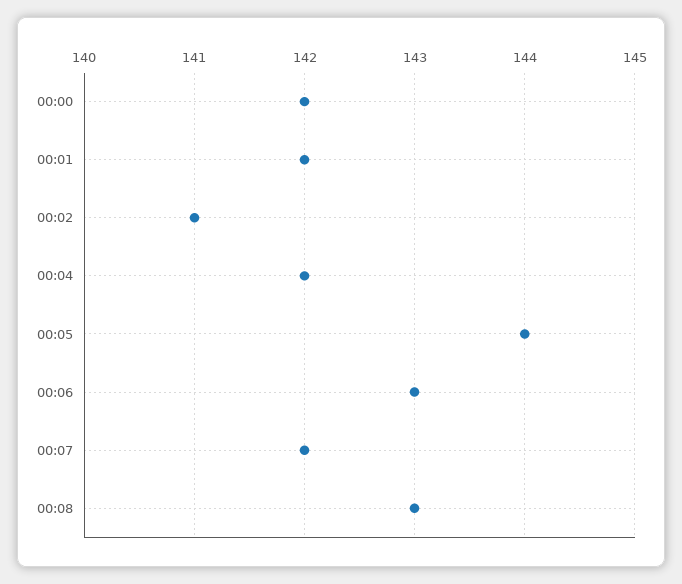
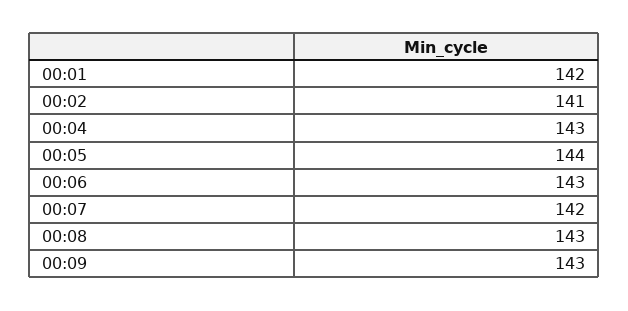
00:00: 142 -> none
00:04: 142 -> 143
00:09: none -> 143

